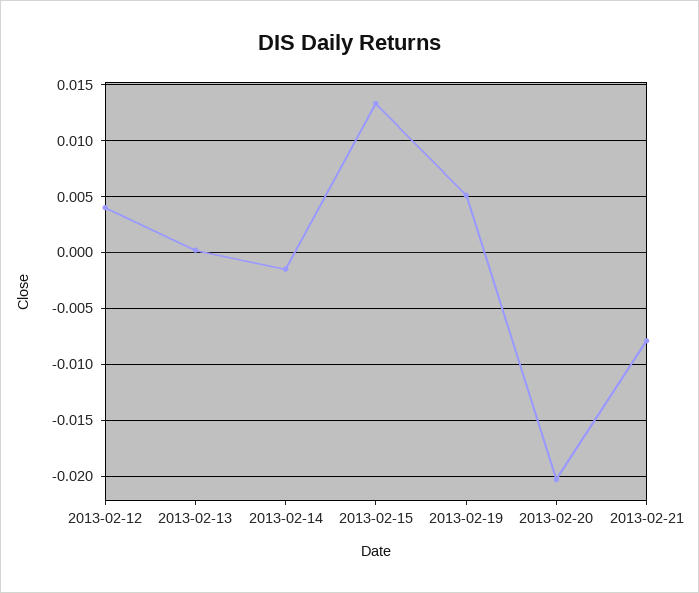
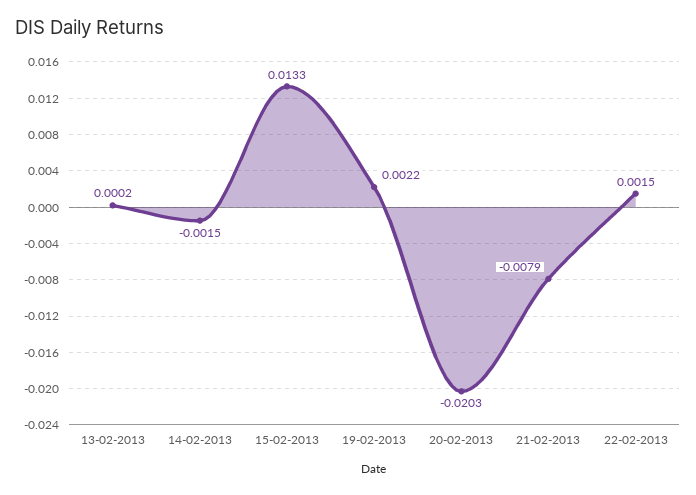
2013-02-12: 0.004 -> none
2013-02-19: 0.005 -> 0.0022
22-02-2013: none -> 0.0015

